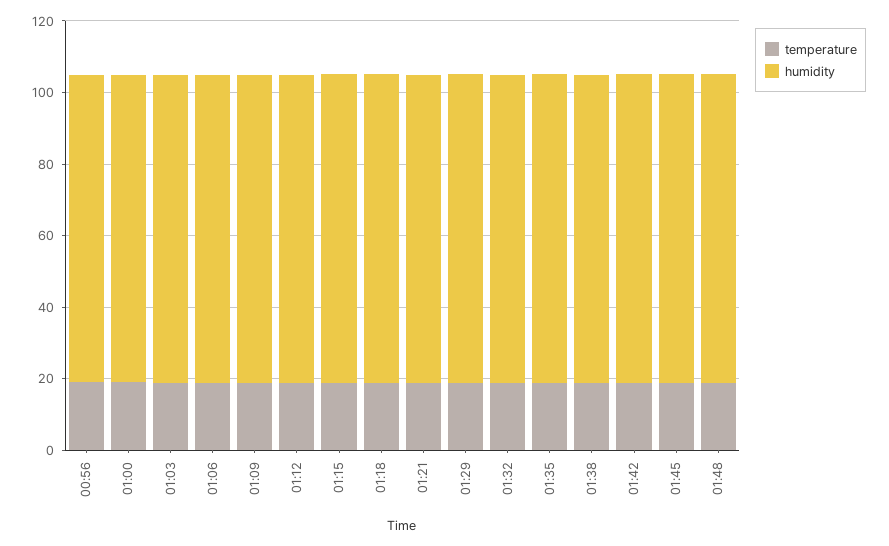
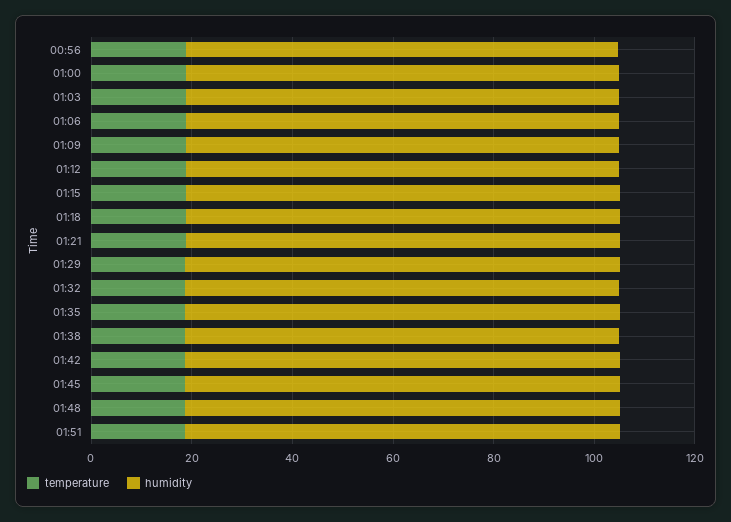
temperature, 01:51: none -> 20
humidity, 01:51: none -> 85

